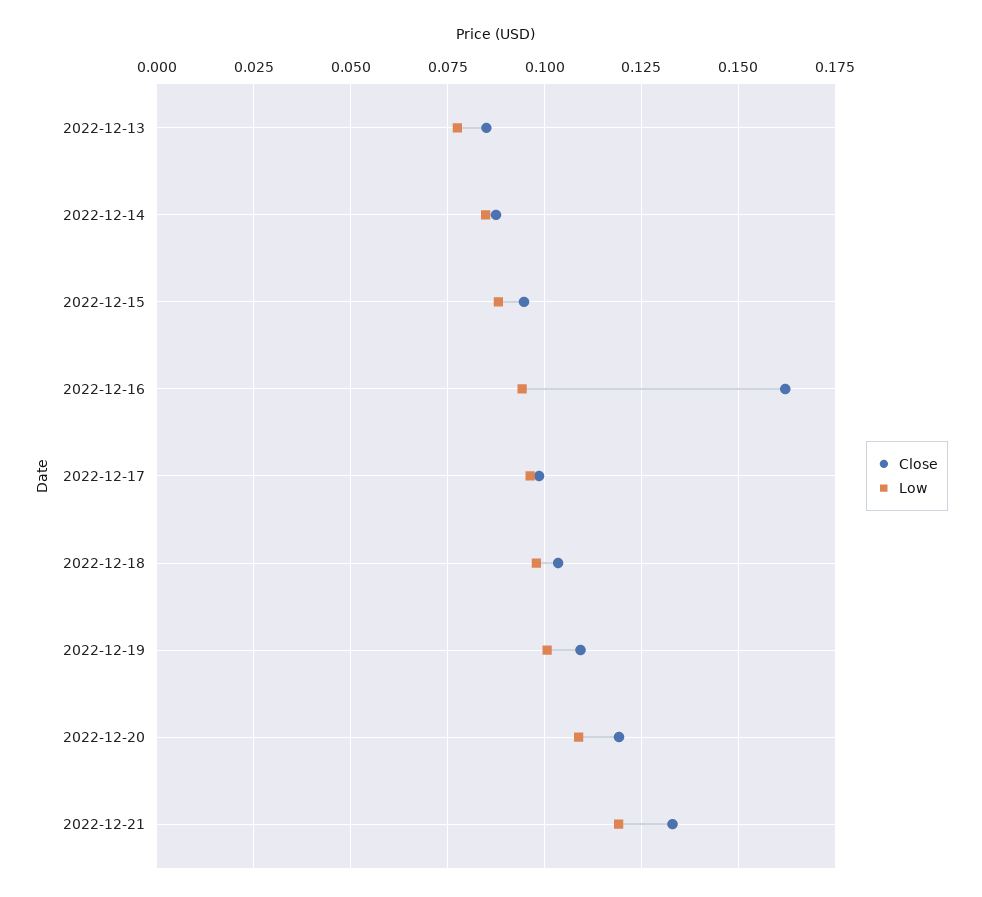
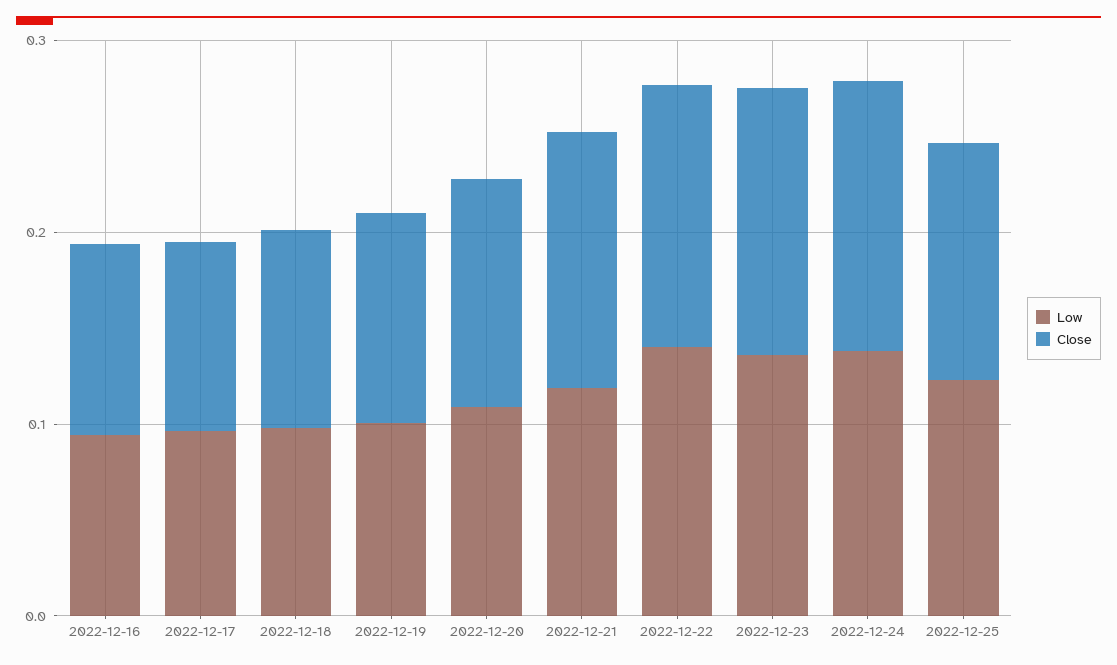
Close, 2022-12-13: 0.085 -> none
Low, 2022-12-13: 0.0775 -> none
Close, 2022-12-14: 0.0875 -> none
Low, 2022-12-14: 0.085 -> none
Close, 2022-12-15: 0.095 -> none
Low, 2022-12-15: 0.0875 -> none
Close, 2022-12-16: 0.1625 -> 0.1
Low, 2022-12-22: none -> 0.14
Close, 2022-12-22: none -> 0.14
Low, 2022-12-23: none -> 0.14
Close, 2022-12-23: none -> 0.14
Low, 2022-12-24: none -> 0.14
Close, 2022-12-24: none -> 0.14
Low, 2022-12-25: none -> 0.12
Close, 2022-12-25: none -> 0.12

